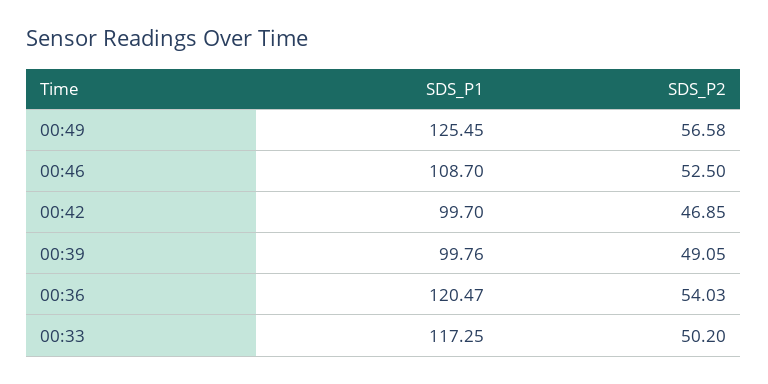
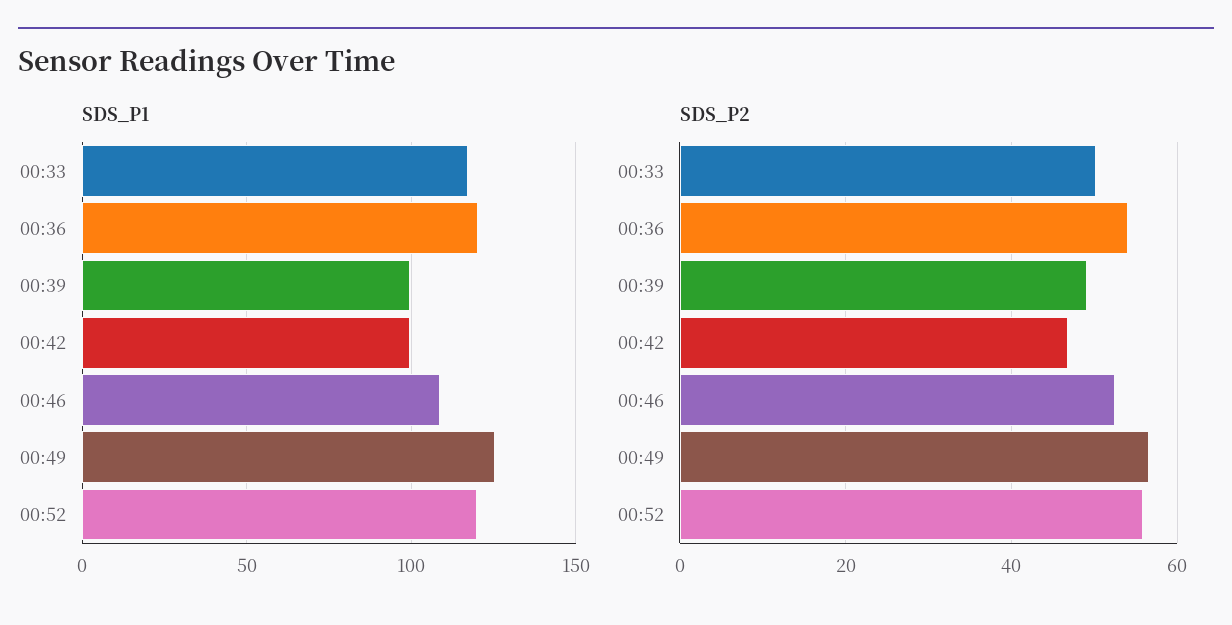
SDS_P1, 00:52: none -> 120
SDS_P2, 00:52: none -> 56

